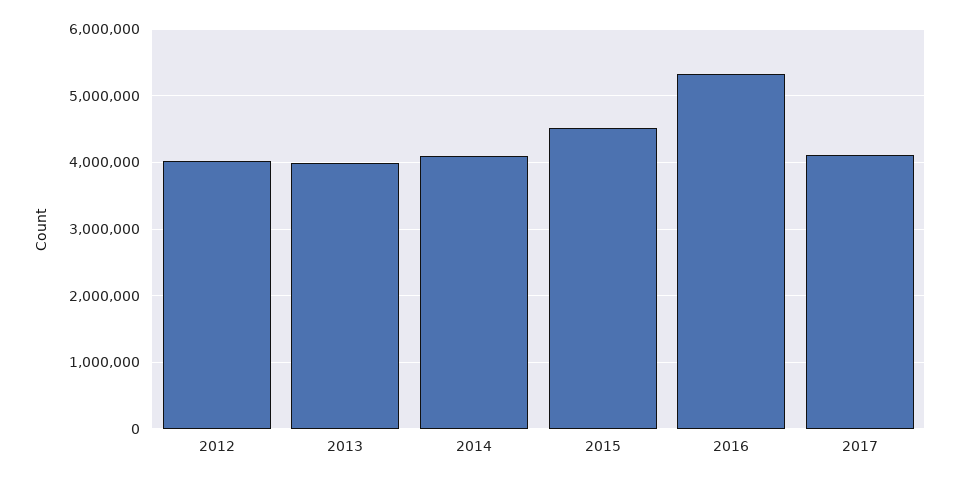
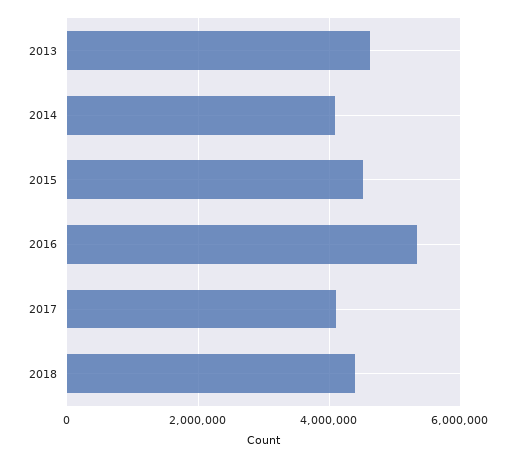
2012: 4000000 -> none
2013: 4000000 -> 4600000
2018: none -> 4400000

